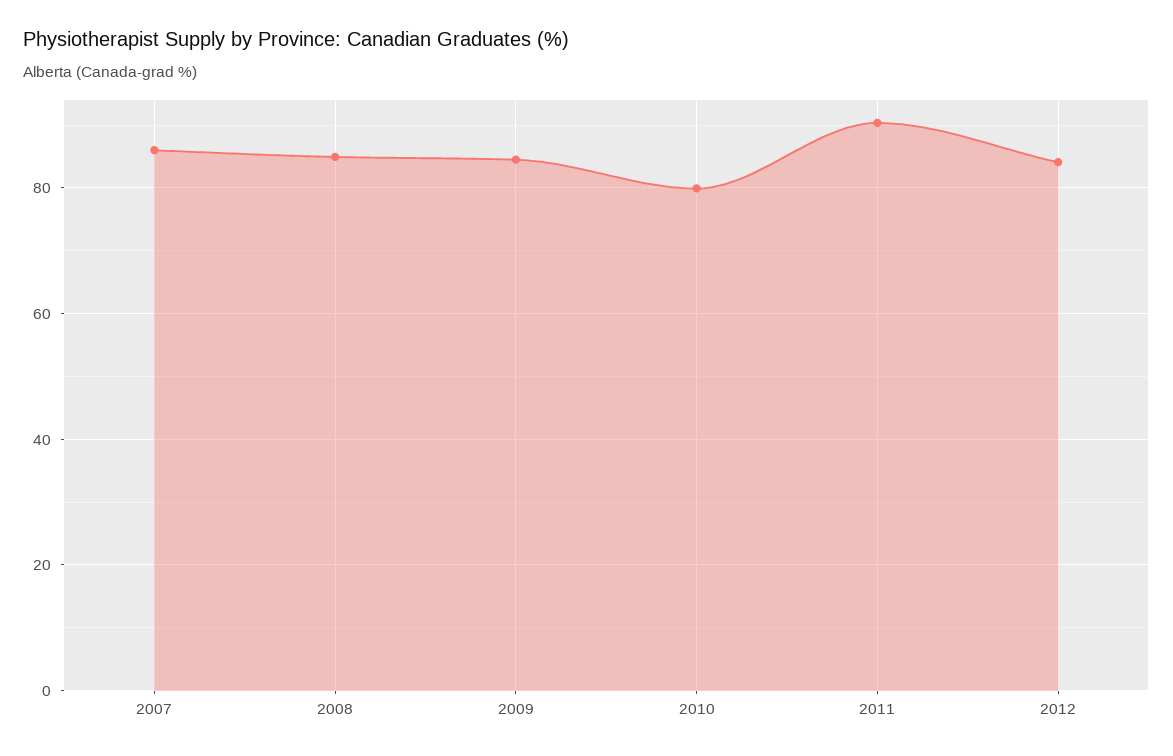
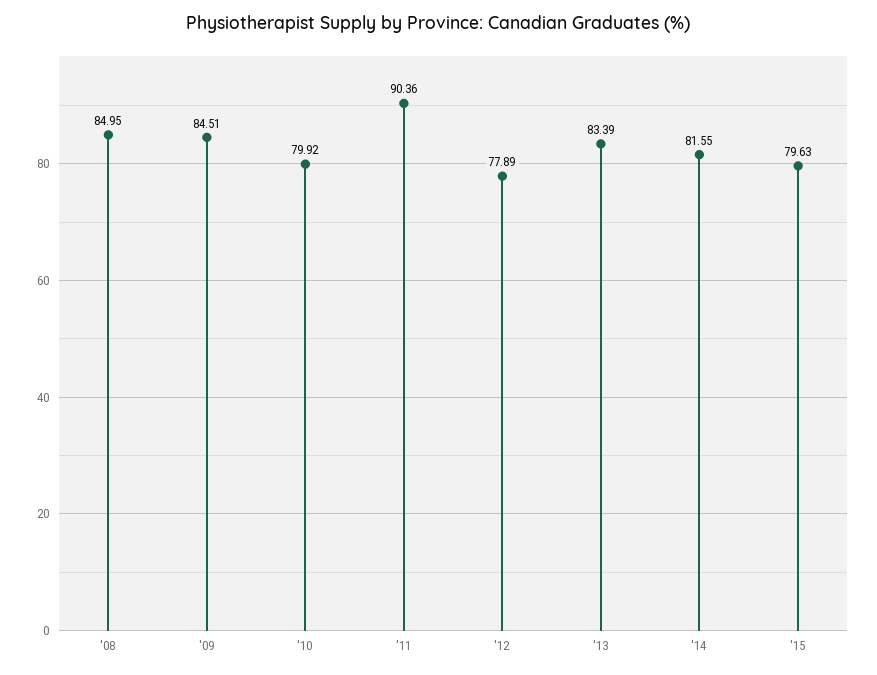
2007: 86 -> none
2012: 84 -> 77.89
'13: none -> 83.39
'14: none -> 81.55
'15: none -> 79.63

